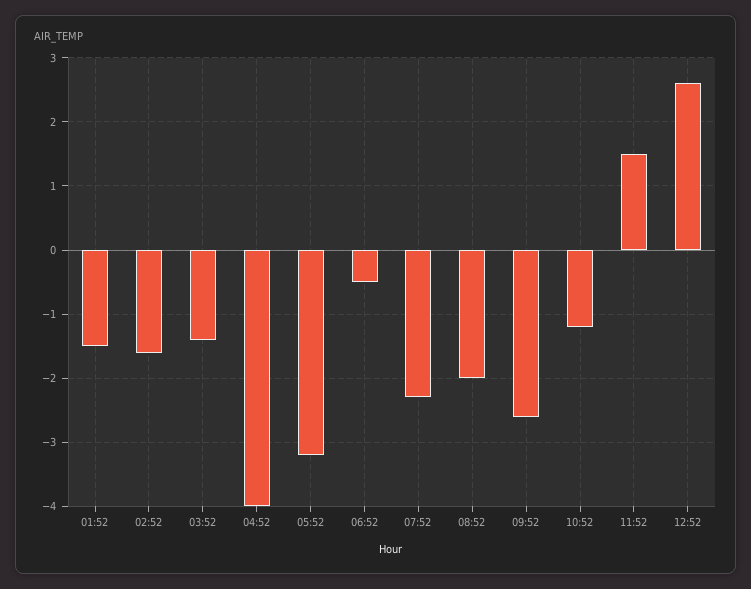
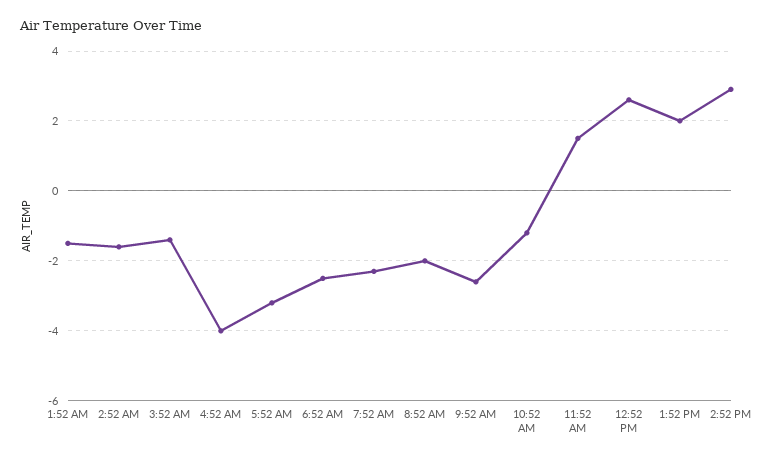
06:52: -0.5 -> -2.5
1:52 PM: none -> 2
2:52 PM: none -> 3

